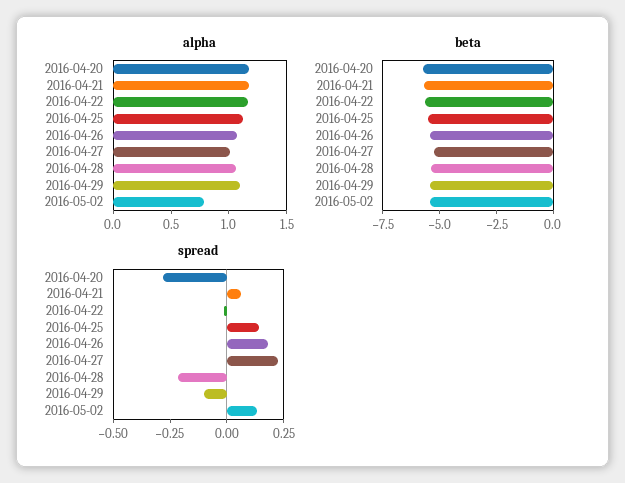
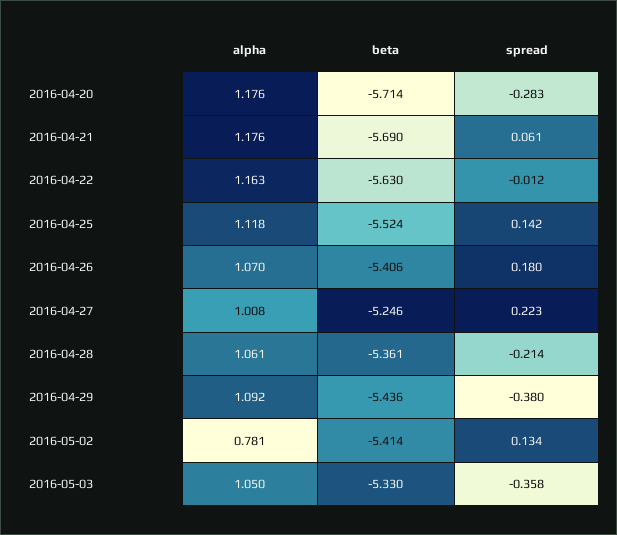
spread, 2016-04-29: -0.1 -> -0.38
alpha, 2016-05-03: none -> 1.05
beta, 2016-05-03: none -> -5.33
spread, 2016-05-03: none -> -0.358

